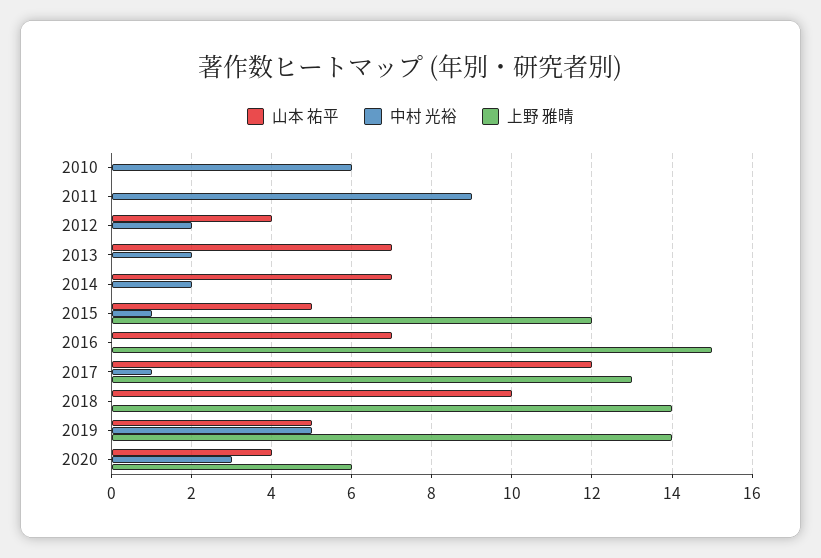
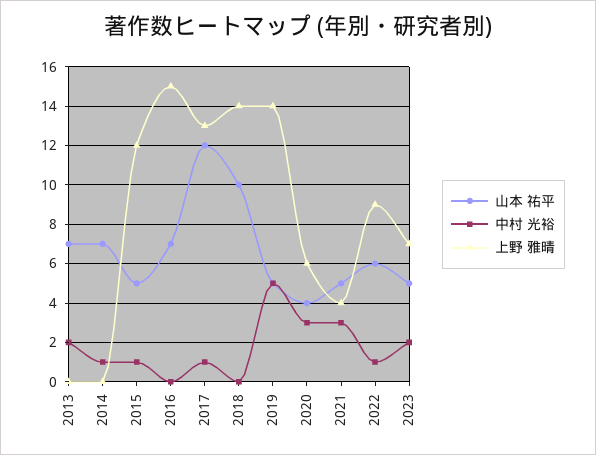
山本 祐平, 2010: 0 -> none
中村 光裕, 2010: 6 -> none
上野 雅晴, 2010: 0 -> none
山本 祐平, 2011: 0 -> none
中村 光裕, 2011: 9 -> none
上野 雅晴, 2011: 0 -> none
山本 祐平, 2012: 4 -> none
中村 光裕, 2012: 2 -> none
上野 雅晴, 2012: 0 -> none
中村 光裕, 2014: 2 -> 1
山本 祐平, 2021: none -> 5
中村 光裕, 2021: none -> 3
上野 雅晴, 2021: none -> 4
山本 祐平, 2022: none -> 6
中村 光裕, 2022: none -> 1
上野 雅晴, 2022: none -> 9
山本 祐平, 2023: none -> 5
中村 光裕, 2023: none -> 2
上野 雅晴, 2023: none -> 7

